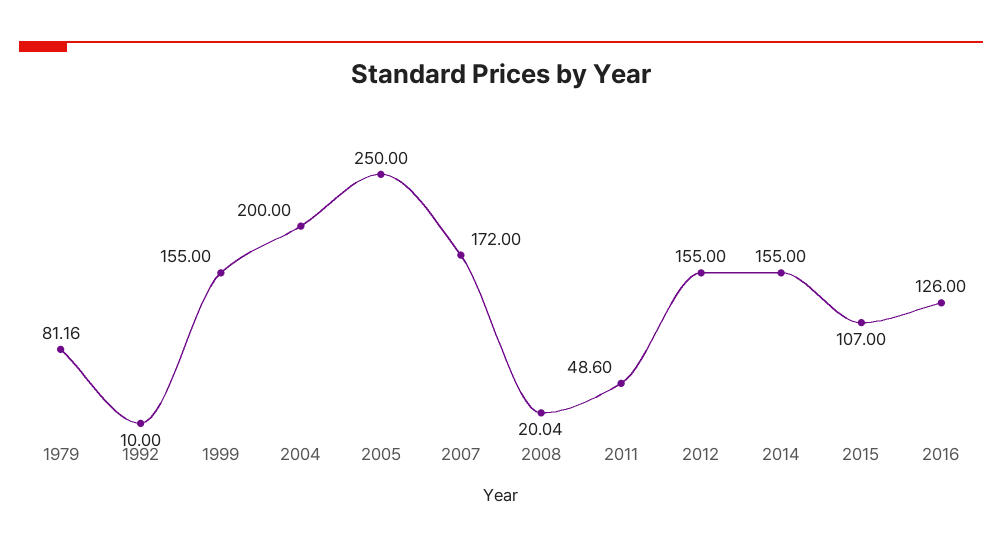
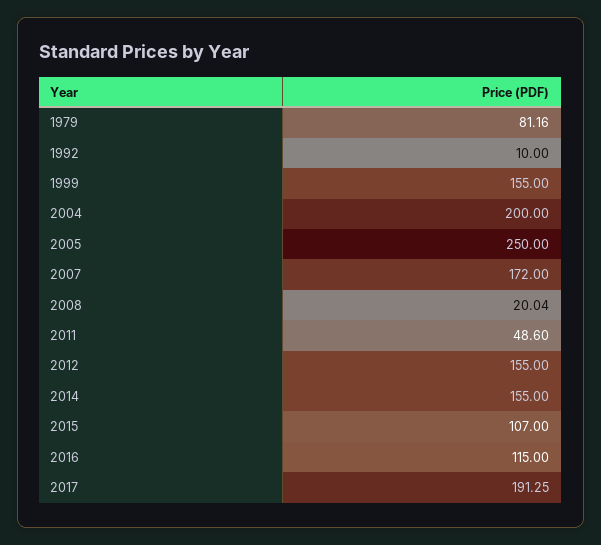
2016: 126 -> 115
2017: none -> 191.25

